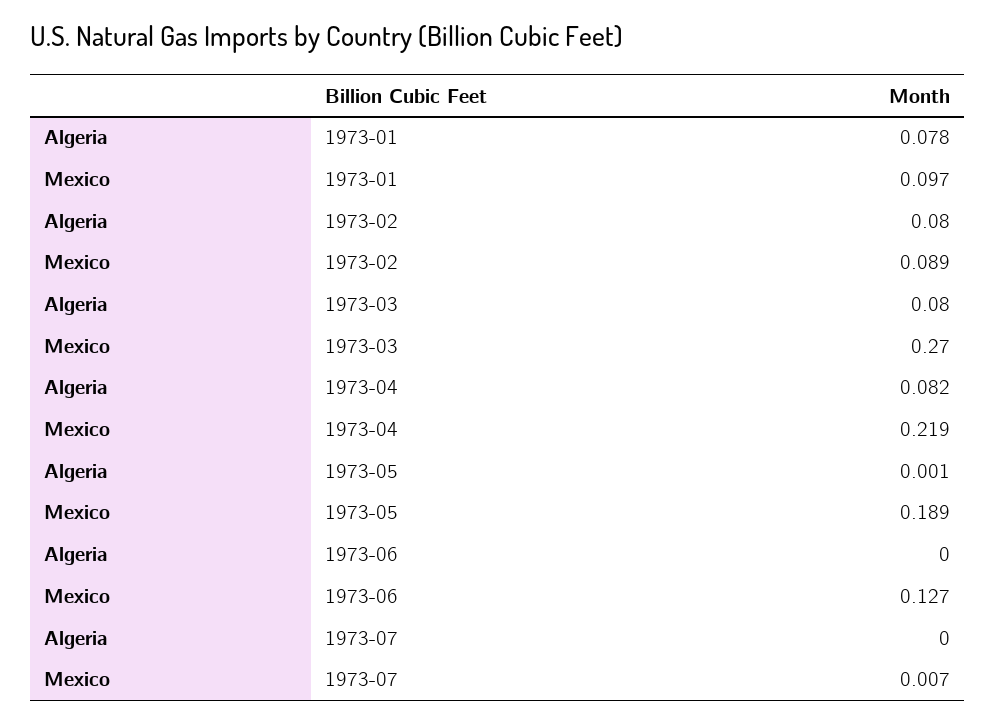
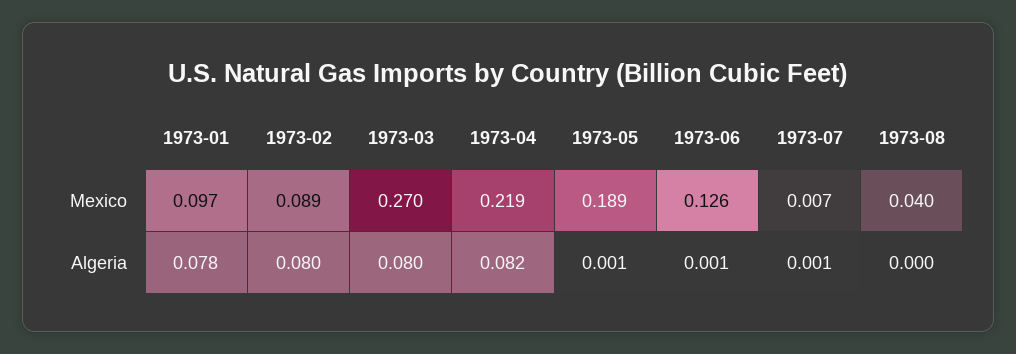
Algeria, 1973-06: 0 -> 0.001
Mexico, 1973-06: 0.127 -> 0.126
Algeria, 1973-07: 0 -> 0.001
Mexico, 1973-08: none -> 0.04
Algeria, 1973-08: none -> 0

